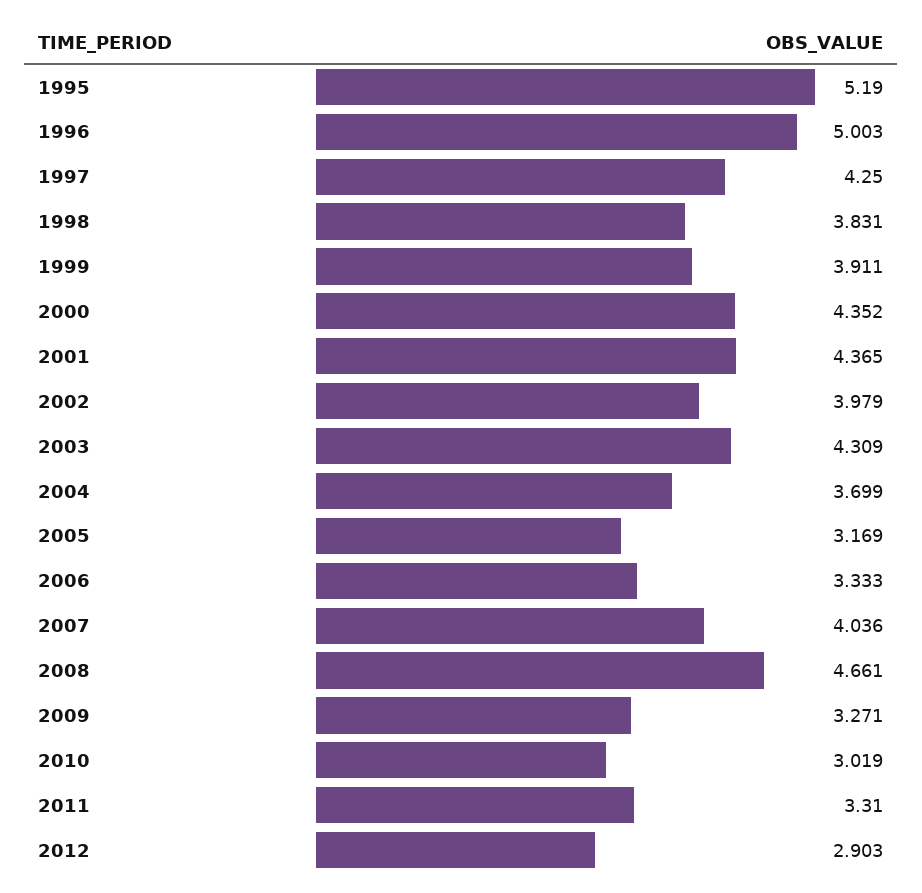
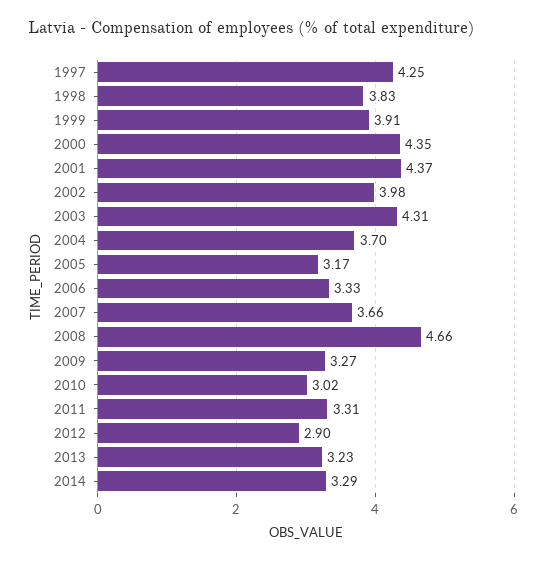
1995: 5.19 -> none
1996: 5.003 -> none
2007: 4.036 -> 3.66
2013: none -> 3.23
2014: none -> 3.29

